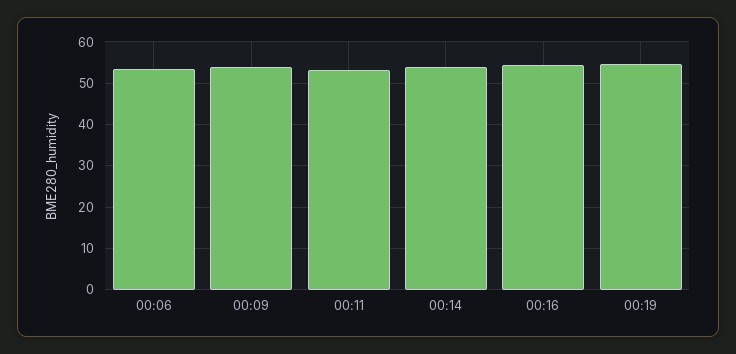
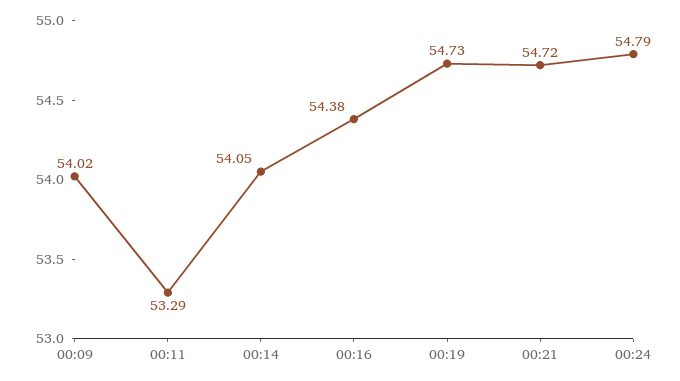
00:06: 54 -> none
00:21: none -> 54.72
00:24: none -> 54.79

